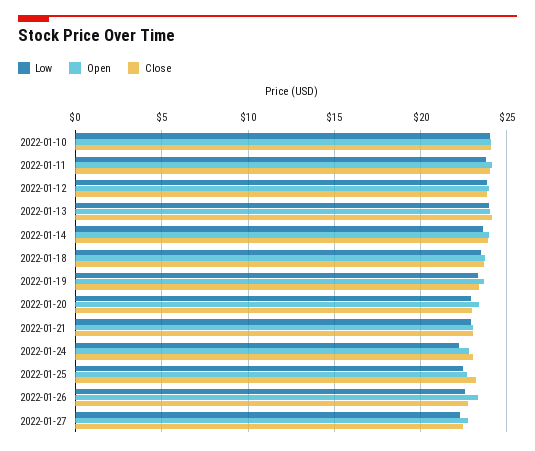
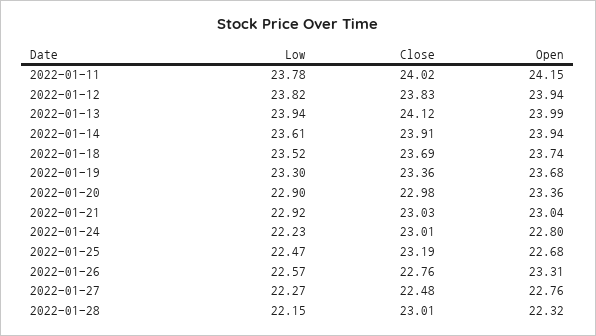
Low, 2022-01-10: 24 -> none
Open, 2022-01-10: 24 -> none
Close, 2022-01-10: 24 -> none
Low, 2022-01-28: none -> 22.15
Close, 2022-01-28: none -> 23.01
Open, 2022-01-28: none -> 22.32

